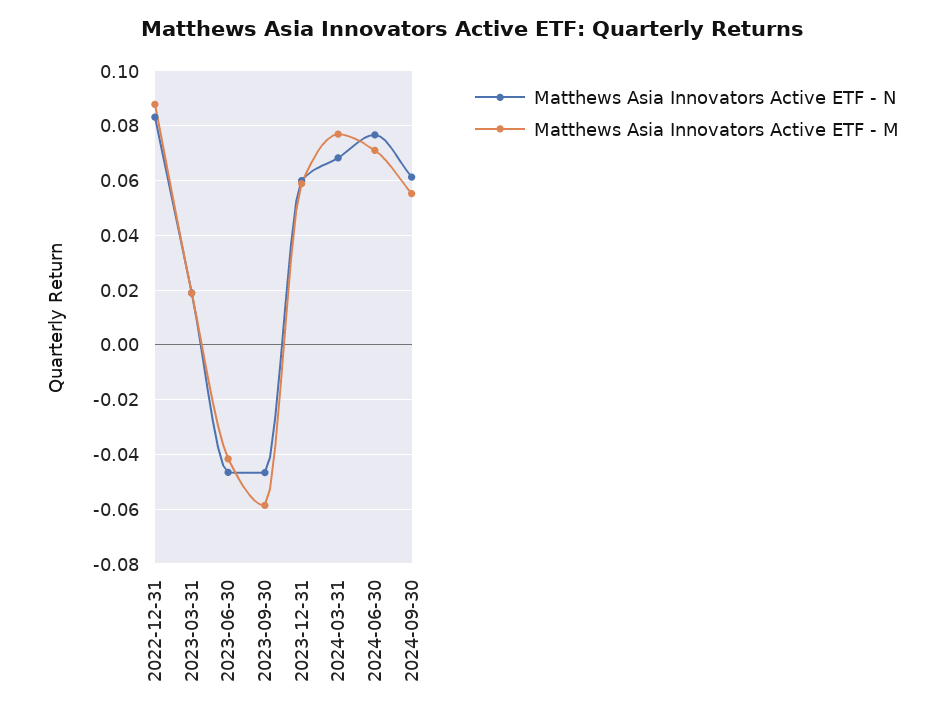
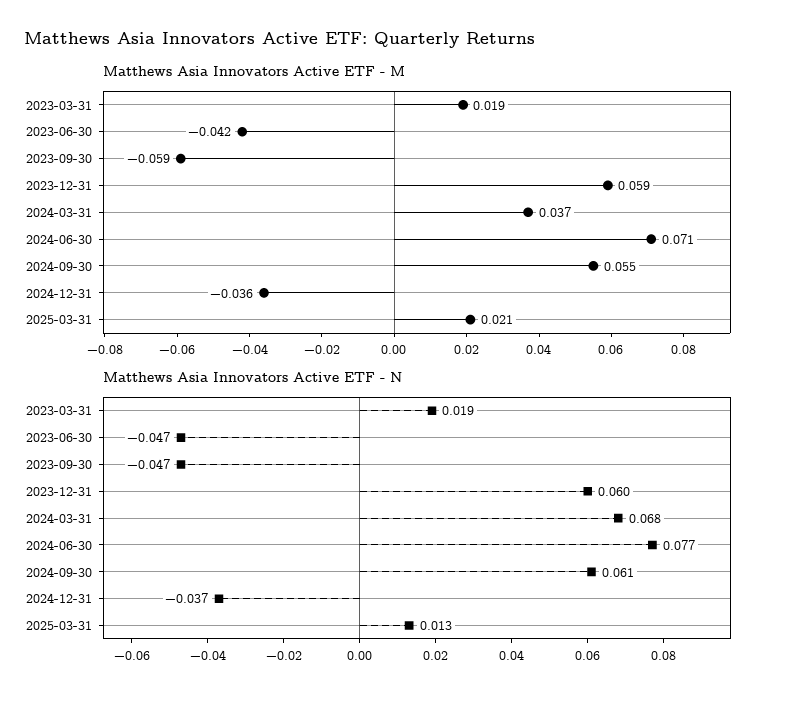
Matthews Asia Innovators Active ETF - N, 2022-12-31: 0.0825 -> none
Matthews Asia Innovators Active ETF - M, 2022-12-31: 0.0875 -> none
Matthews Asia Innovators Active ETF - M, 2024-03-31: 0.0775 -> 0.037
Matthews Asia Innovators Active ETF - M, 2024-12-31: none -> -0.036
Matthews Asia Innovators Active ETF - M, 2025-03-31: none -> 0.021
Matthews Asia Innovators Active ETF - N, 2024-12-31: none -> -0.037
Matthews Asia Innovators Active ETF - N, 2025-03-31: none -> 0.013

